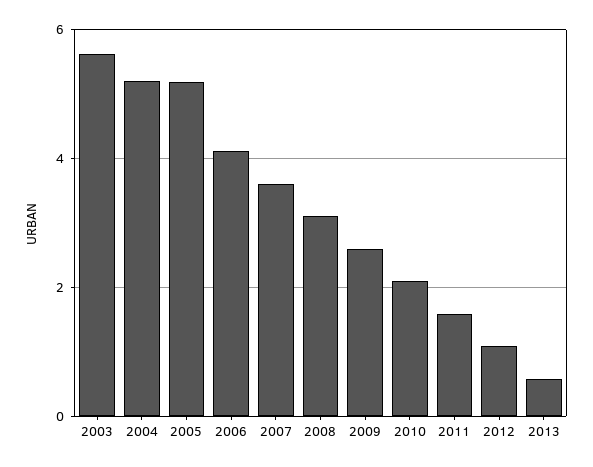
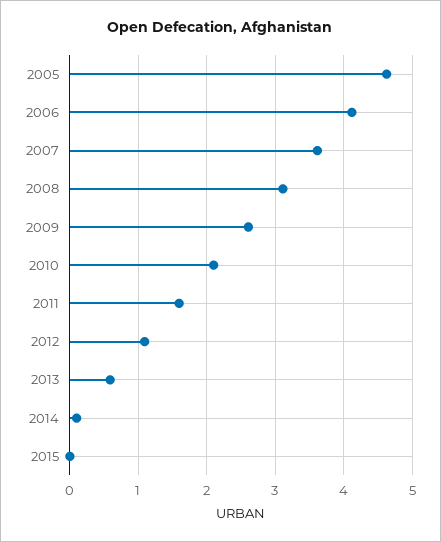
2003: 5.6 -> none
2004: 5.2 -> none
2005: 5.2 -> 4.6
2014: none -> 0.1
2015: none -> 0

